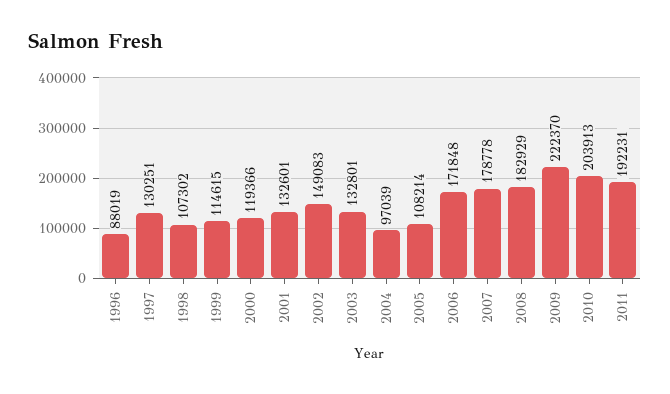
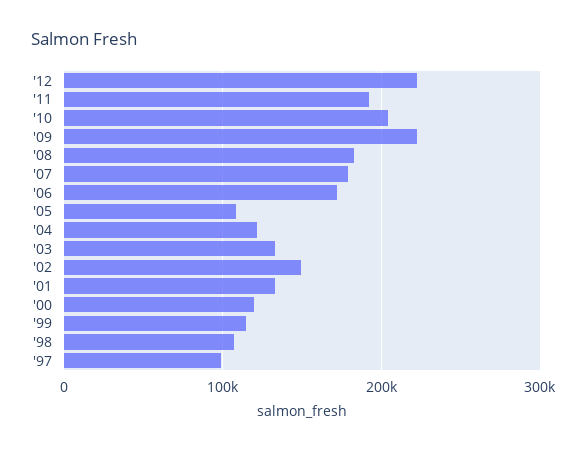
1996: 88019 -> none
1997: 130251 -> 100000
2004: 97039 -> 120000
'12: none -> 220000

